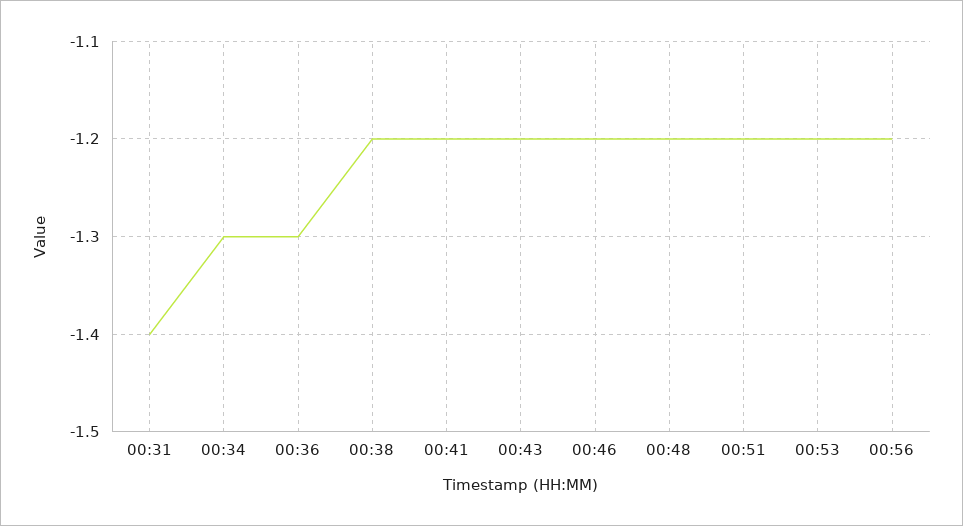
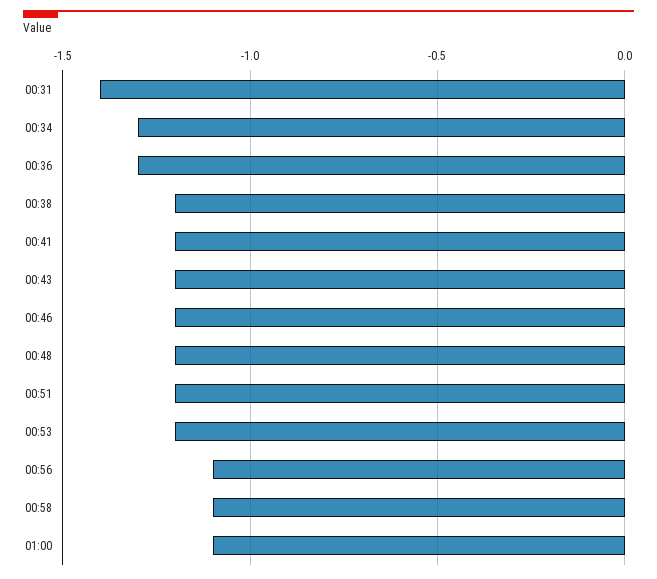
00:56: -1.2 -> -1.1
00:58: none -> -1.1
01:00: none -> -1.1

